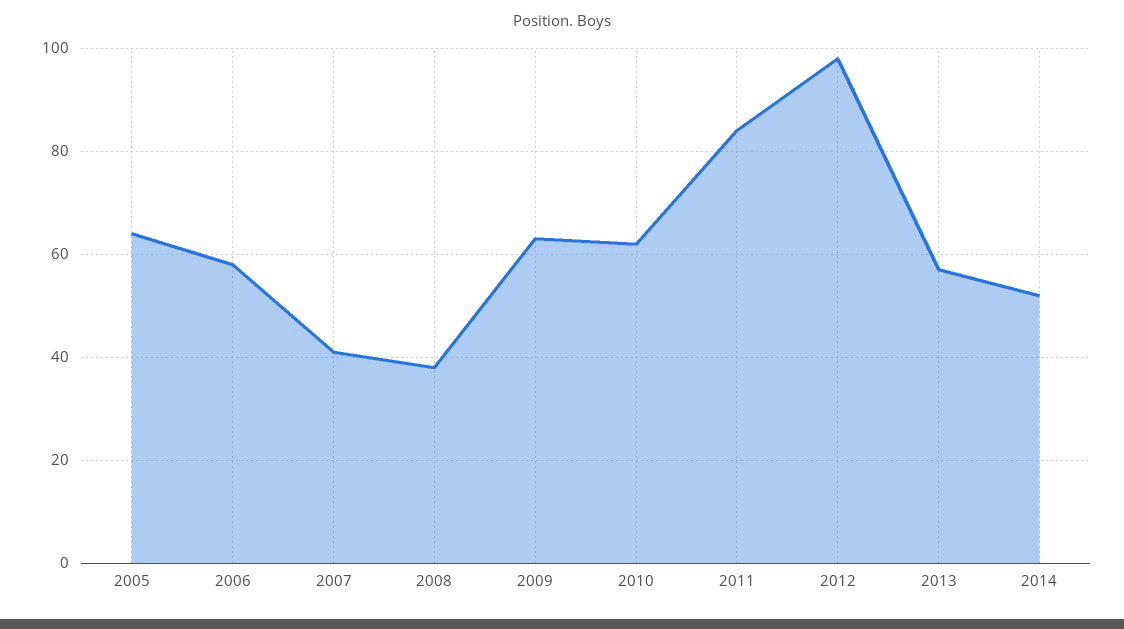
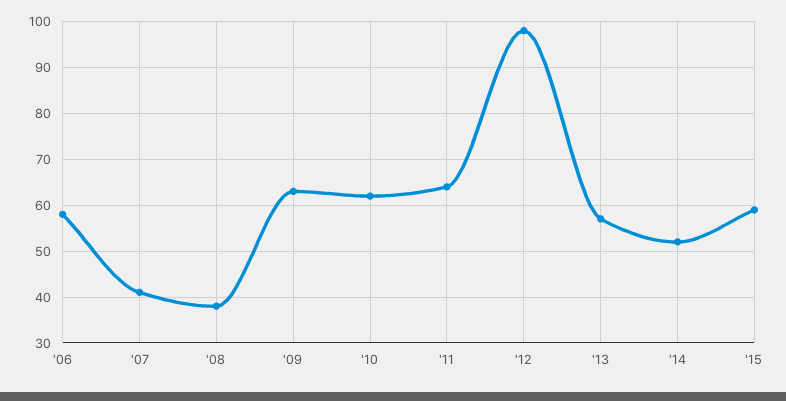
2005: 65 -> none
2011: 85 -> 65
'15: none -> 60

